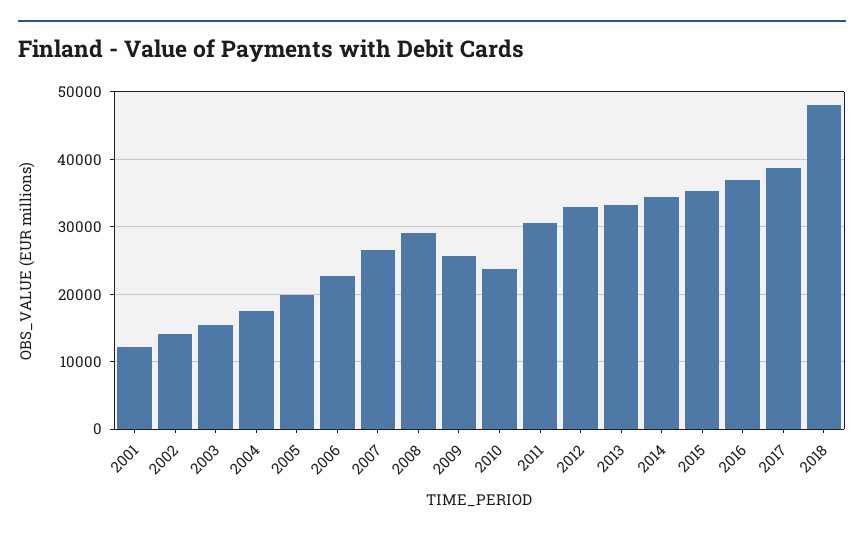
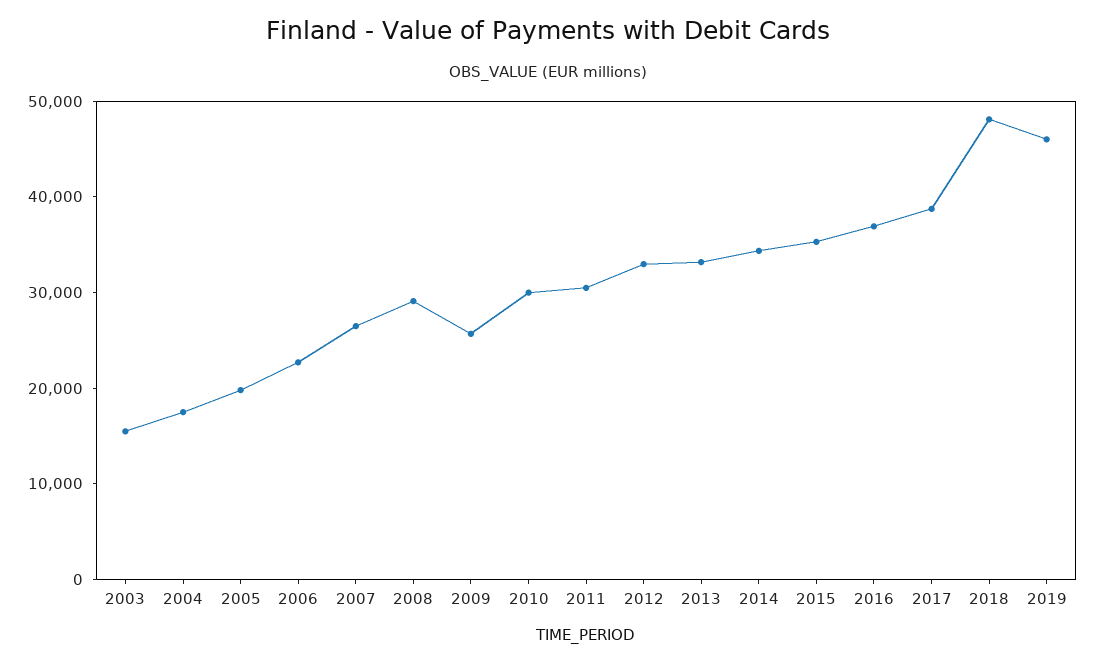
2001: 12000 -> none
2002: 14000 -> none
2010: 24000 -> 30000
2019: none -> 46000

